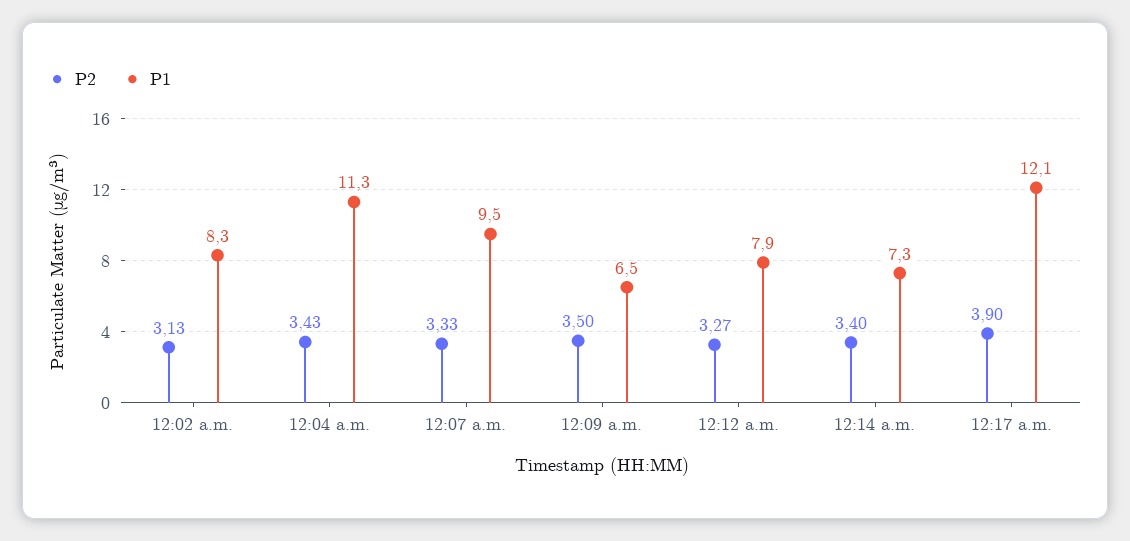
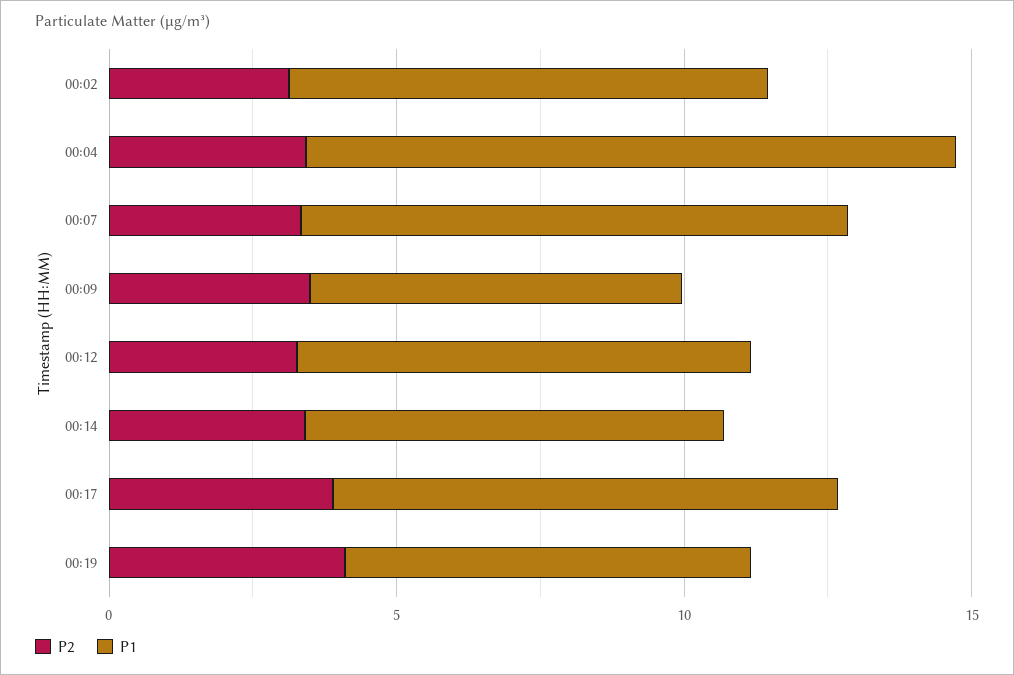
P1, 12:17 a.m.: 12.1 -> 9
P2, 00:19: none -> 4
P1, 00:19: none -> 7

